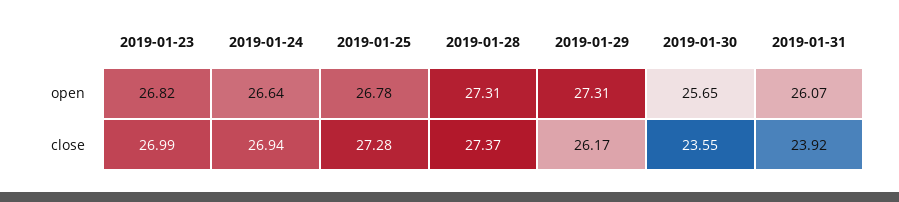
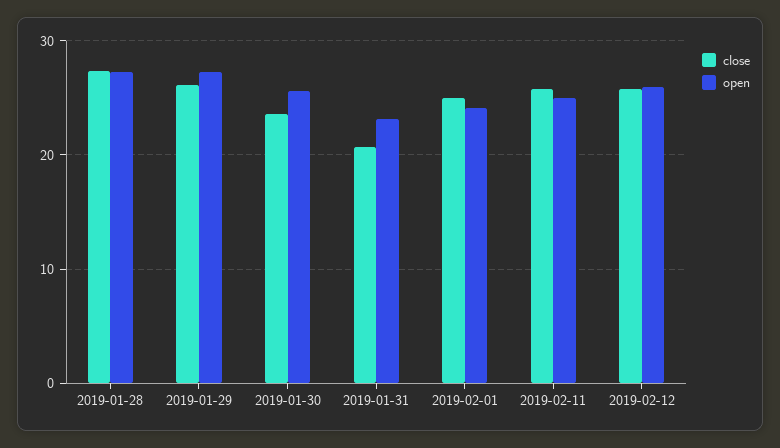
open, 2019-01-23: 26.82 -> none
open, 2019-01-24: 26.64 -> none
open, 2019-01-25: 26.78 -> none
open, 2019-01-31: 26.07 -> 23
close, 2019-01-23: 26.99 -> none
close, 2019-01-24: 26.94 -> none
close, 2019-01-25: 27.28 -> none
close, 2019-01-31: 23.92 -> 21
close, 2019-02-01: none -> 25
open, 2019-02-01: none -> 24
close, 2019-02-11: none -> 26
open, 2019-02-11: none -> 25
close, 2019-02-12: none -> 26
open, 2019-02-12: none -> 26

